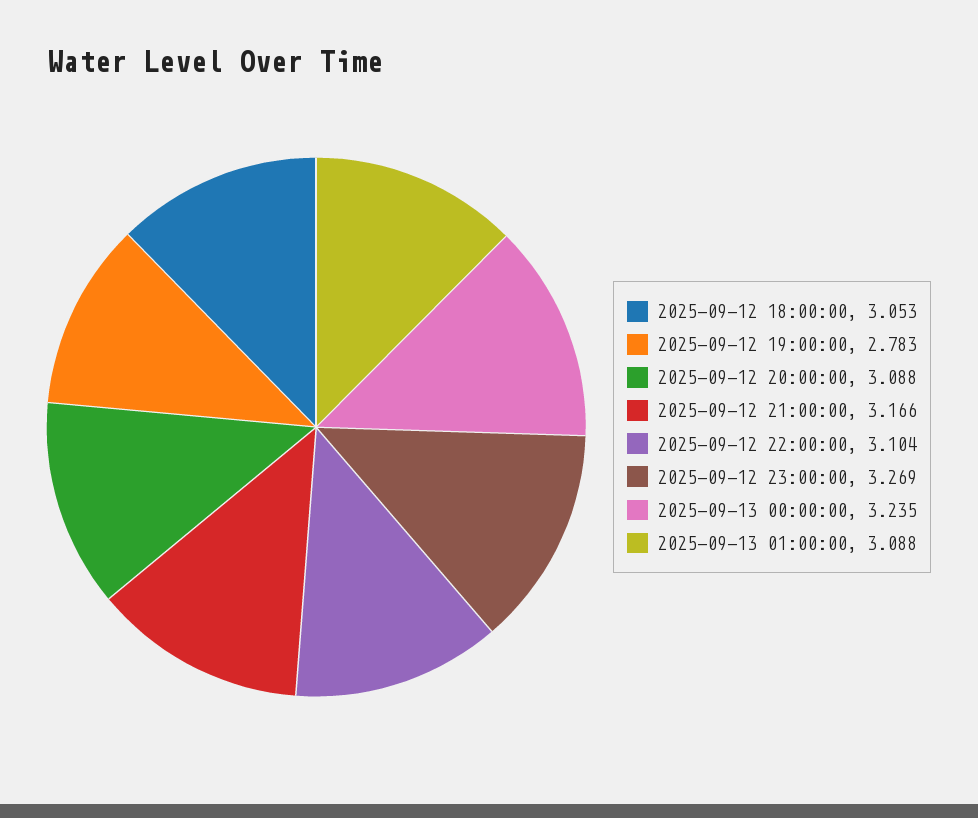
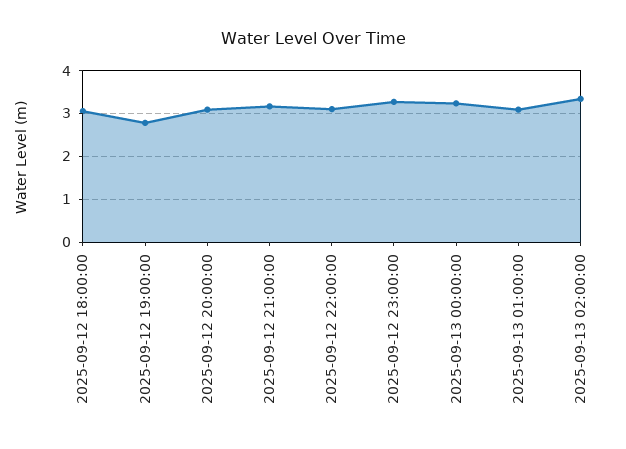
2025-09-13 02:00:00: none -> 3.4

